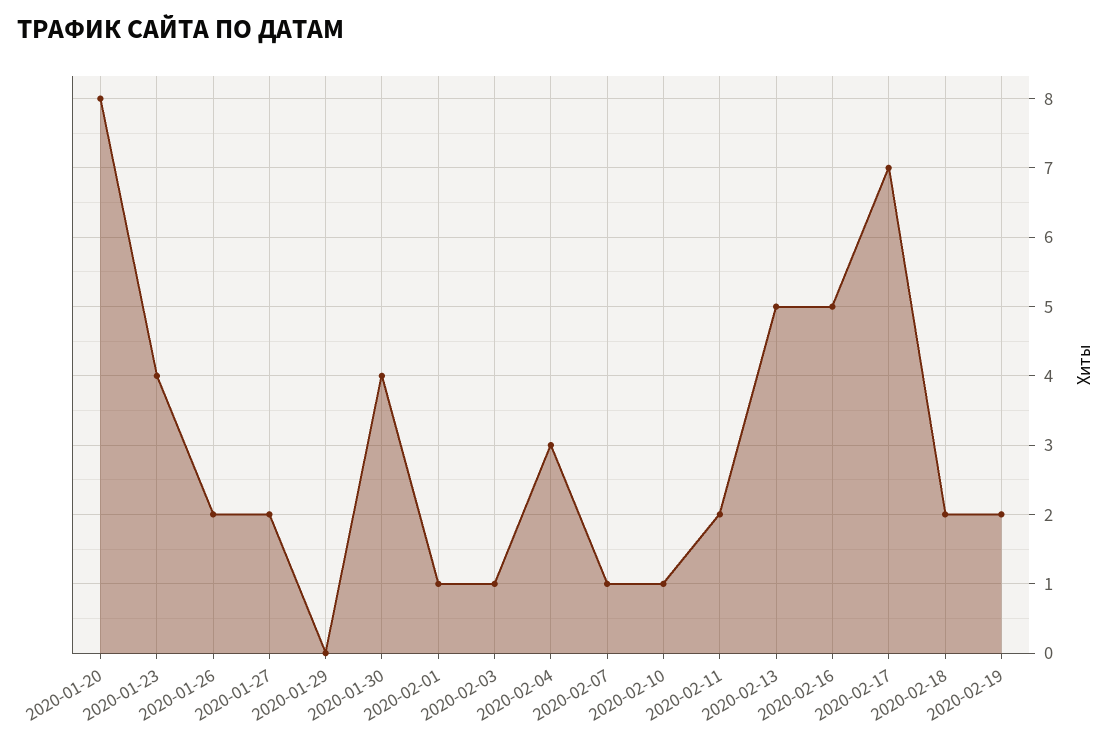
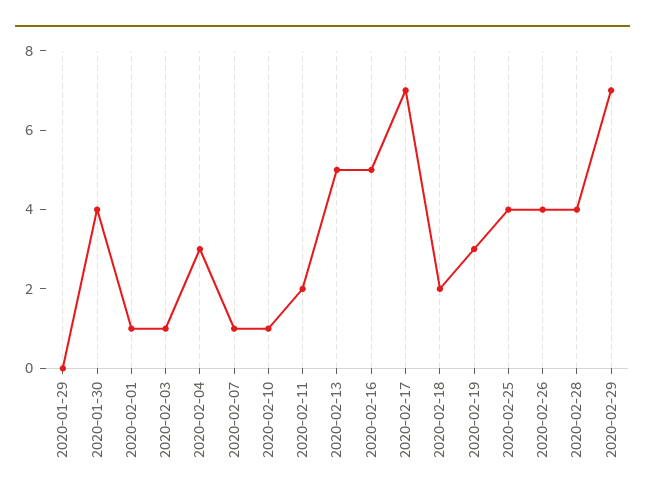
2020-01-20: 8 -> none
2020-01-23: 4 -> none
2020-01-26: 2 -> none
2020-01-27: 2 -> none
2020-02-19: 2 -> 3
2020-02-25: none -> 4
2020-02-26: none -> 4
2020-02-28: none -> 4
2020-02-29: none -> 7

